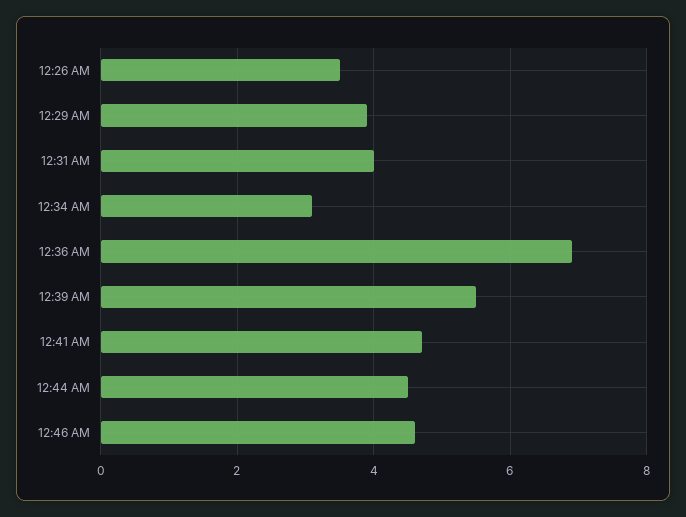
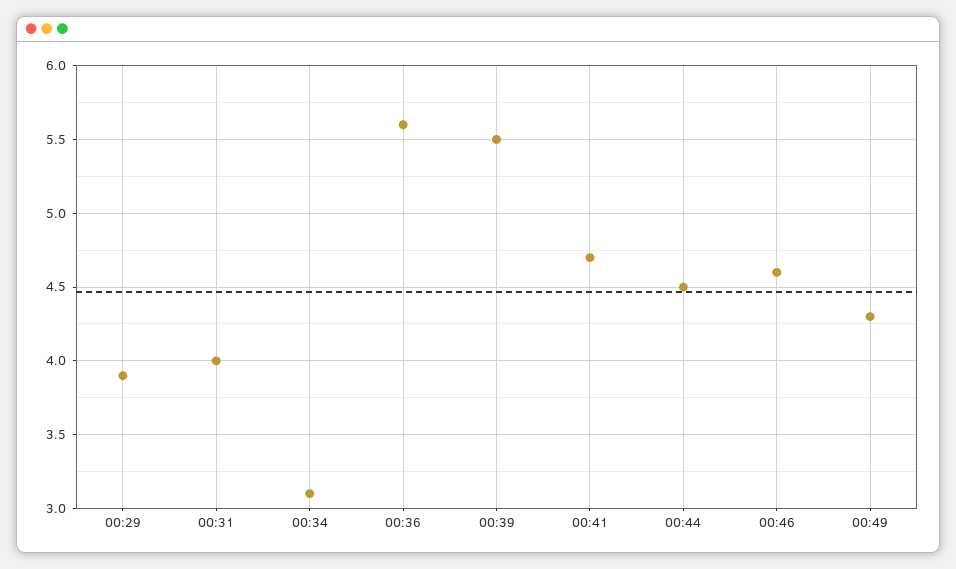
12:26 AM: 3.5 -> none
12:36 AM: 7 -> 5.6
00:49: none -> 4.3

